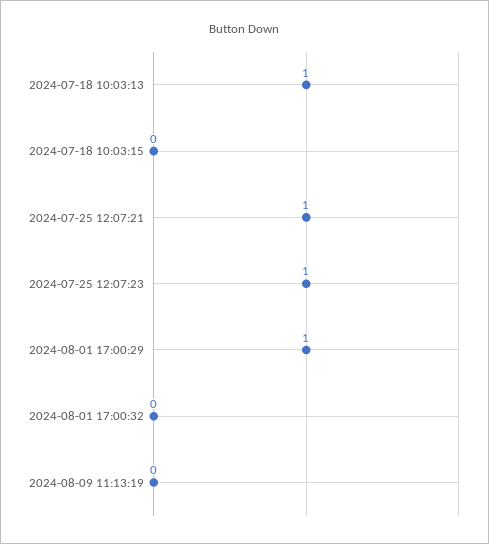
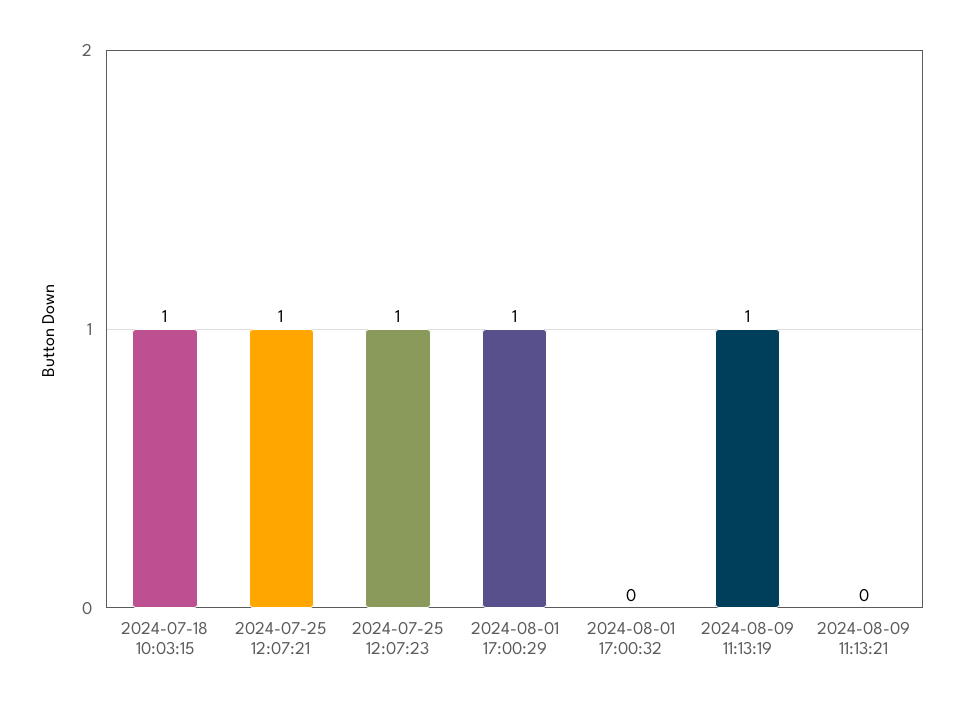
2024-07-18 10:03:13: 1 -> none
2024-07-18 10:03:15: 0 -> 1
2024-08-09 11:13:19: 0 -> 1
2024-08-09 11:13:21: none -> 0

